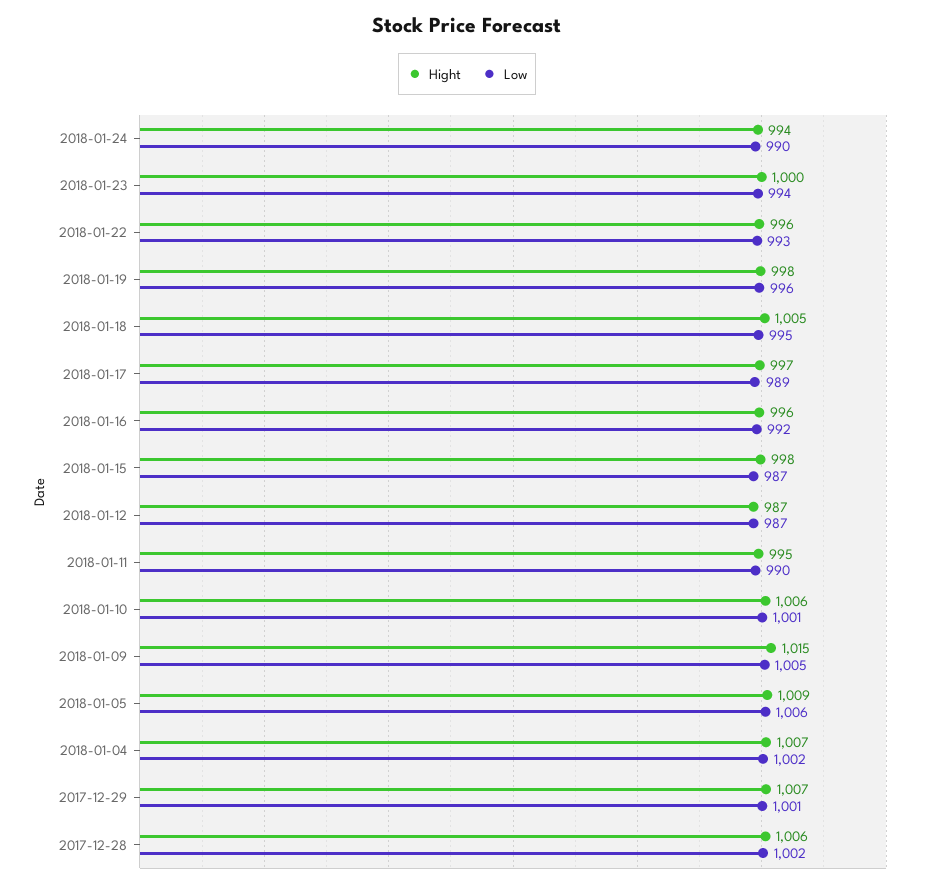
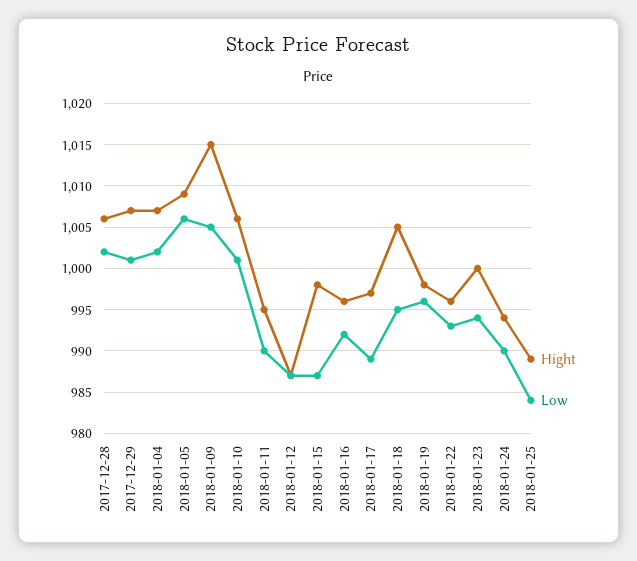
Hight, 2018-01-25: none -> 989
Low, 2018-01-25: none -> 984

